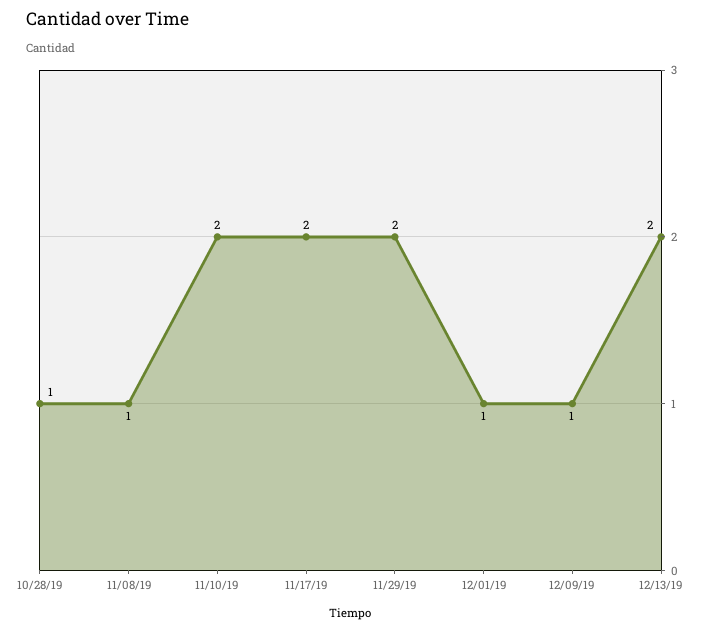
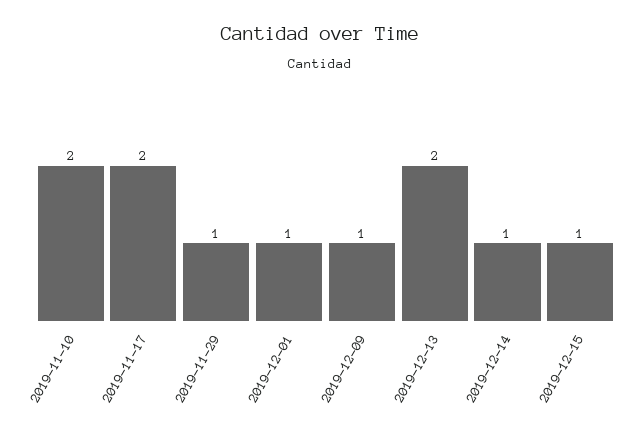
10/28/19: 1 -> none
11/08/19: 1 -> none
11/29/19: 2 -> 1
2019-12-14: none -> 1
2019-12-15: none -> 1

